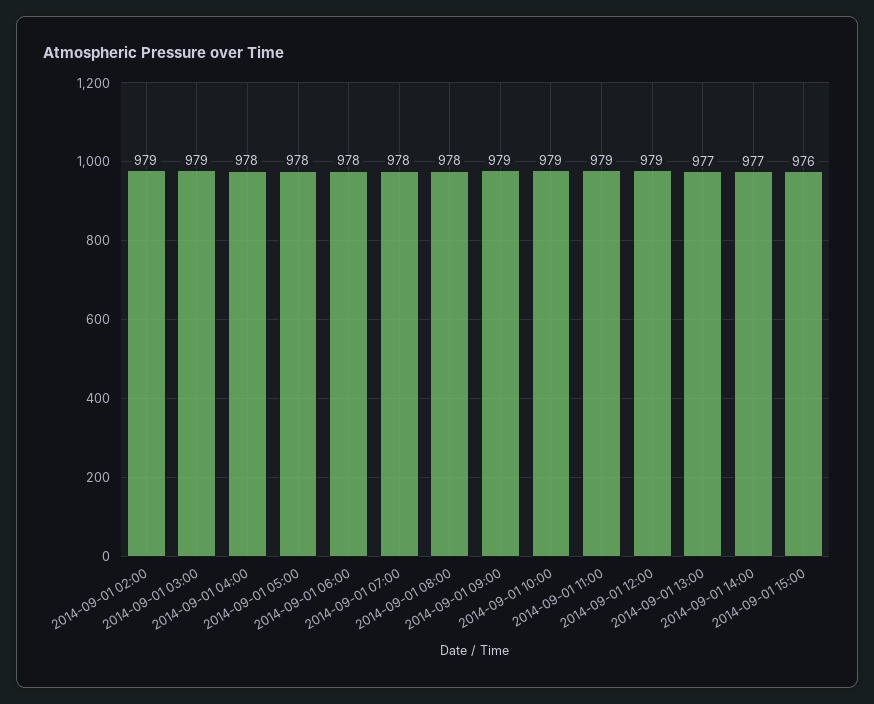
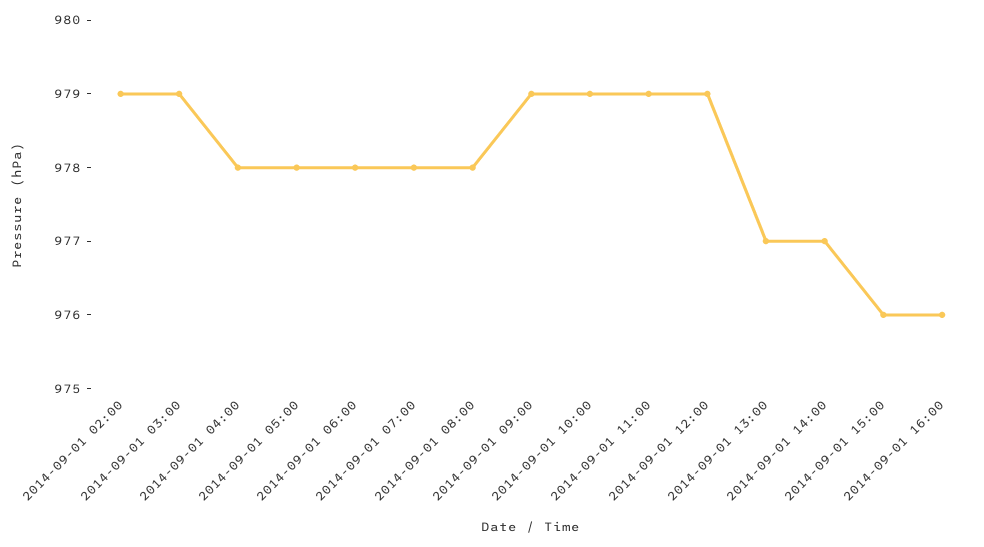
2014-09-01 16:00: none -> 976

